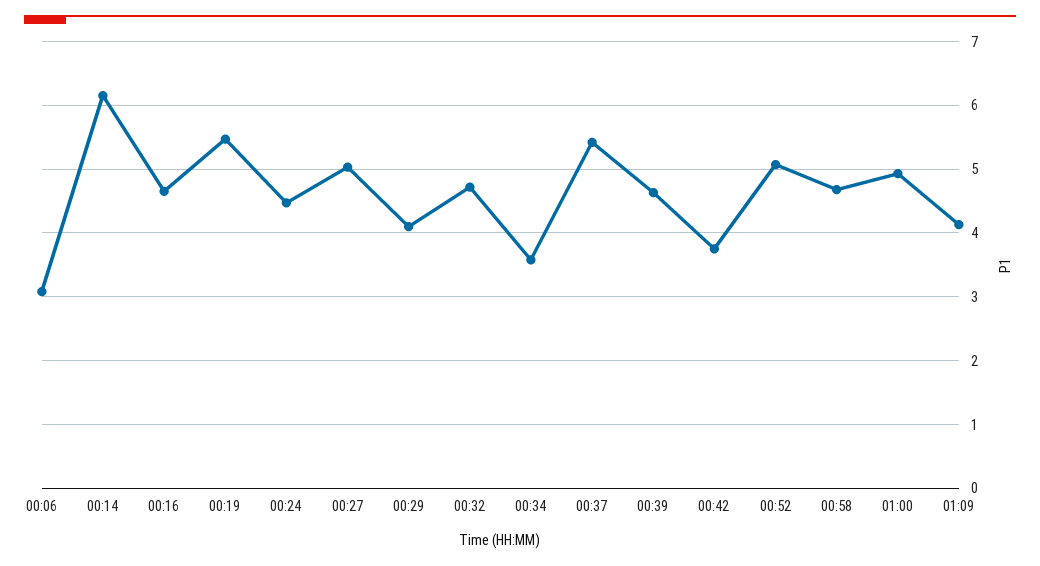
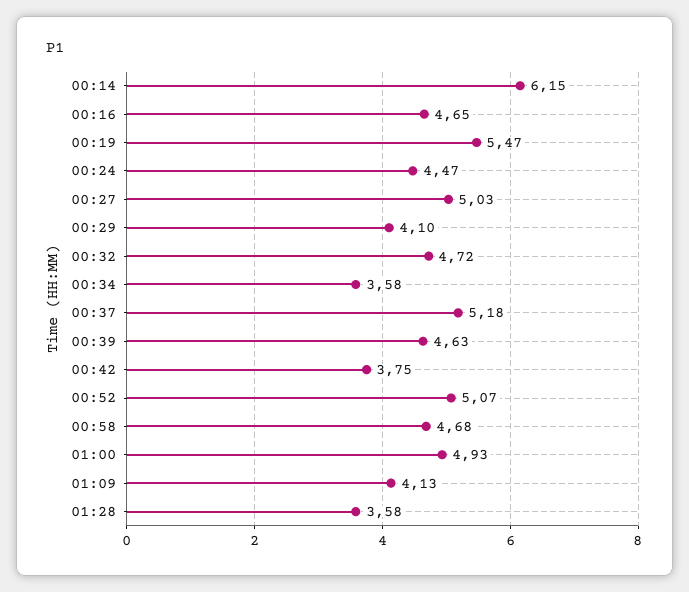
00:06: 3.1 -> none
00:37: 5.4 -> 5.18
01:28: none -> 3.58

